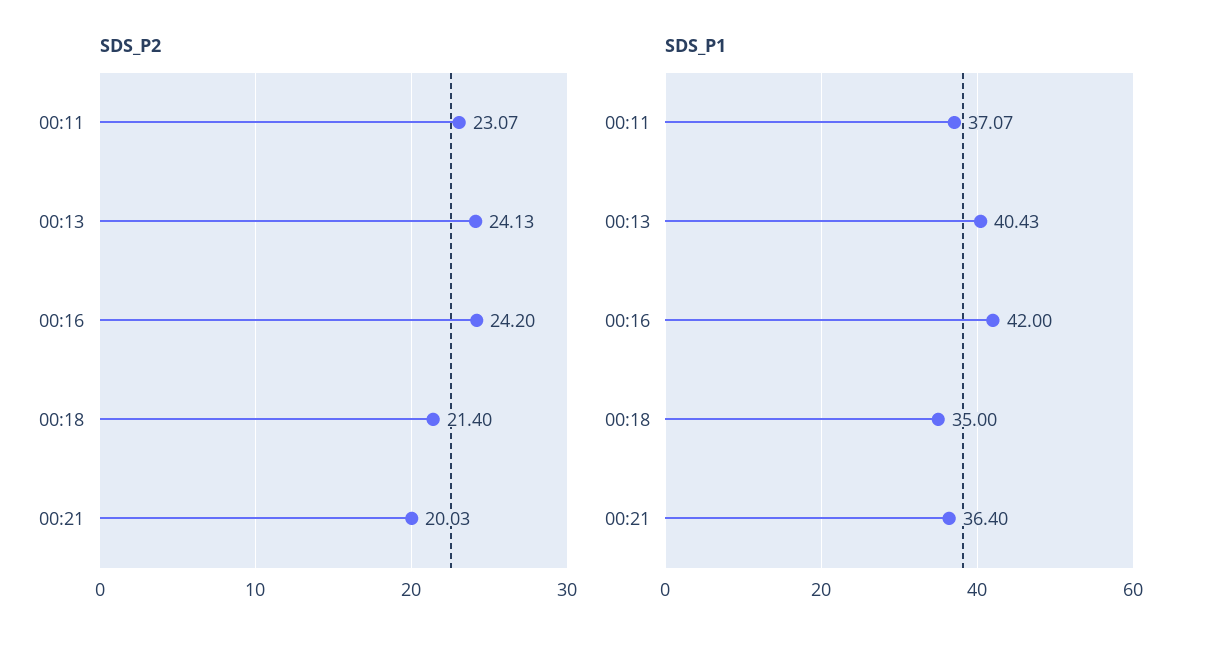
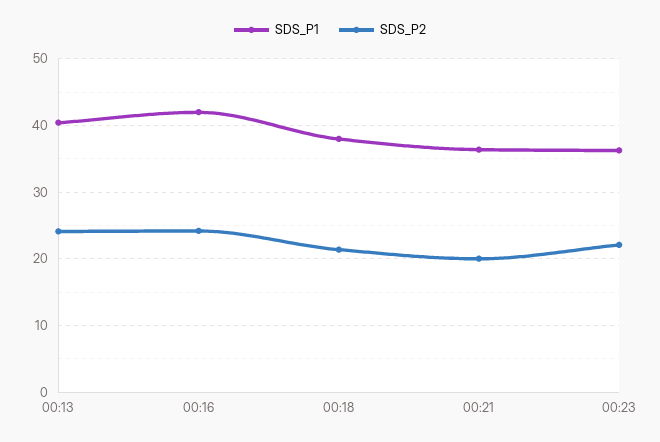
SDS_P2, 00:11: 23.07 -> none
SDS_P1, 00:11: 37.07 -> none
SDS_P1, 00:18: 35 -> 38
SDS_P1, 00:23: none -> 36
SDS_P2, 00:23: none -> 22

